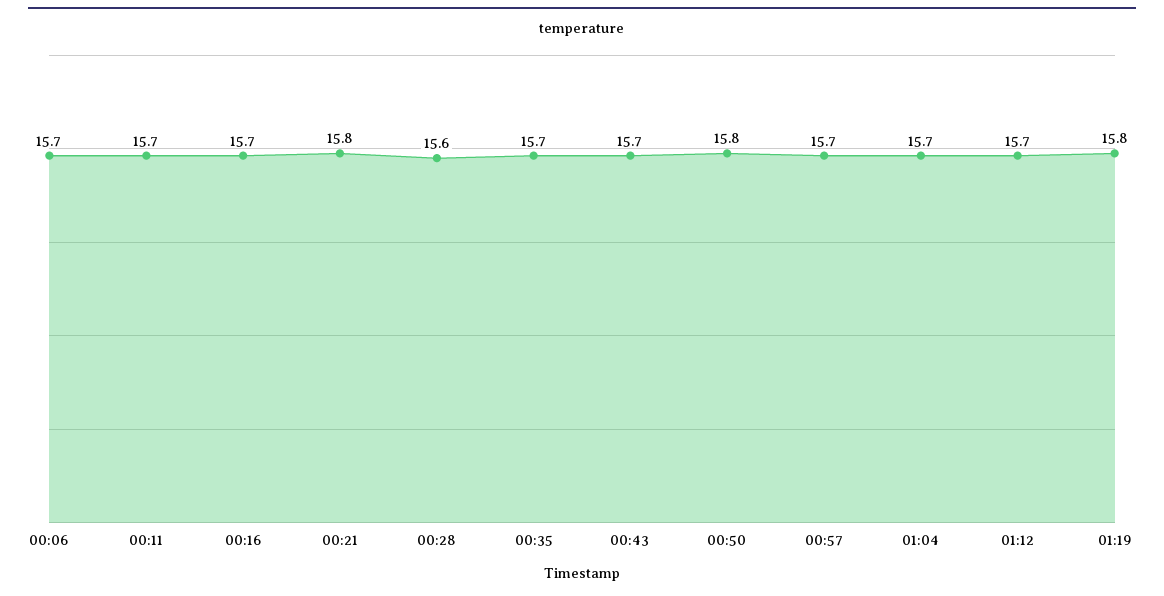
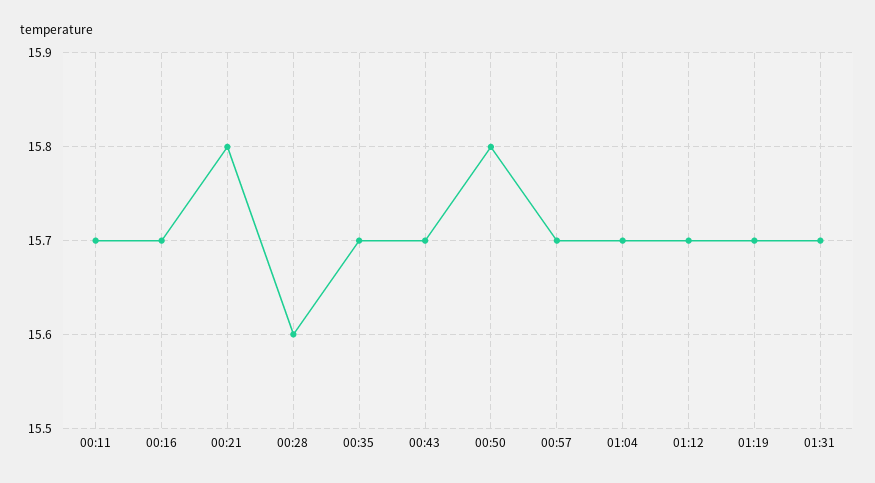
00:06: 15.7 -> none
01:19: 15.8 -> 15.7
01:31: none -> 15.7

